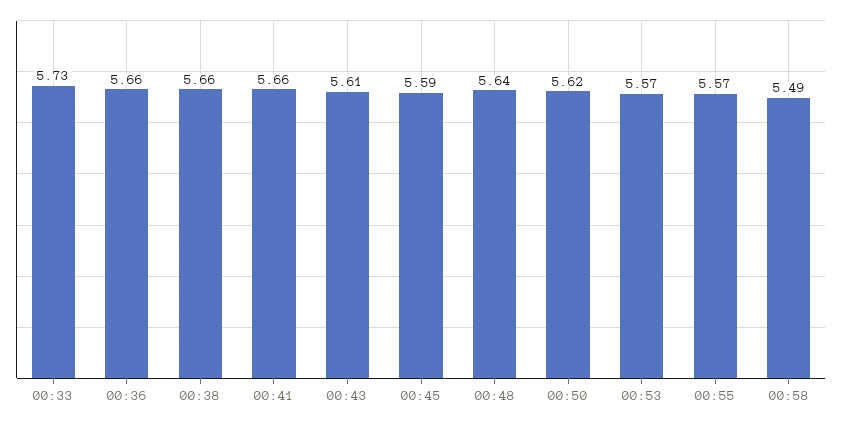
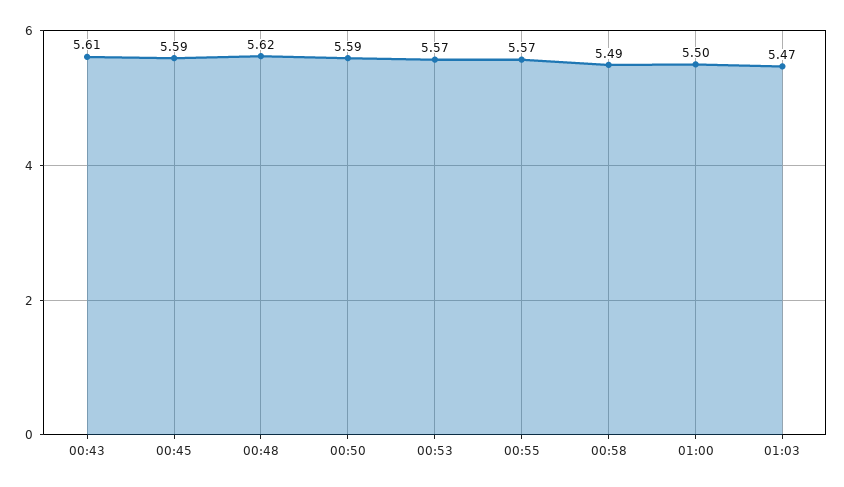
00:33: 5.73 -> none
00:36: 5.66 -> none
00:38: 5.66 -> none
00:41: 5.66 -> none
00:48: 5.64 -> 5.62
00:50: 5.62 -> 5.59
01:00: none -> 5.5
01:03: none -> 5.47

